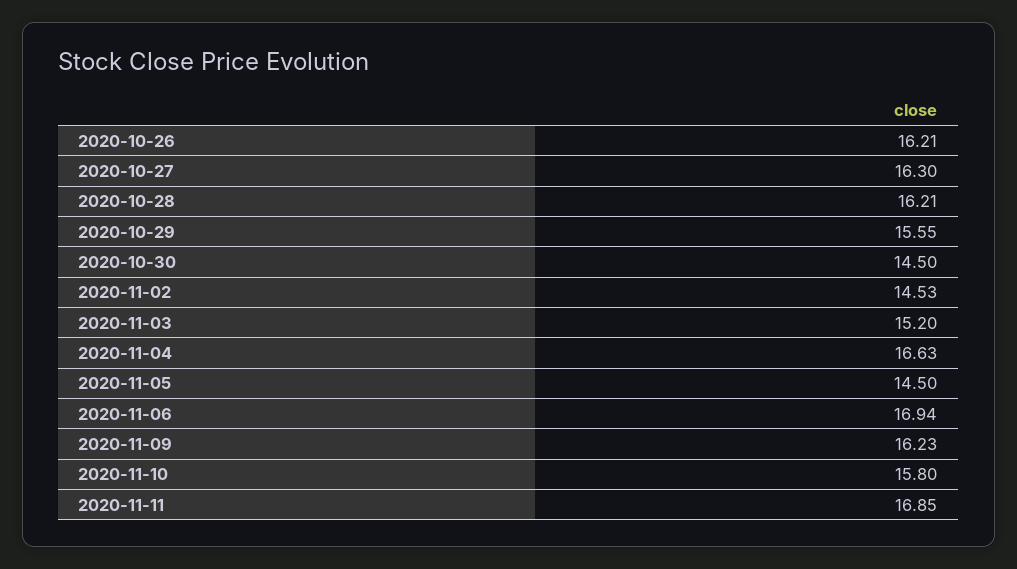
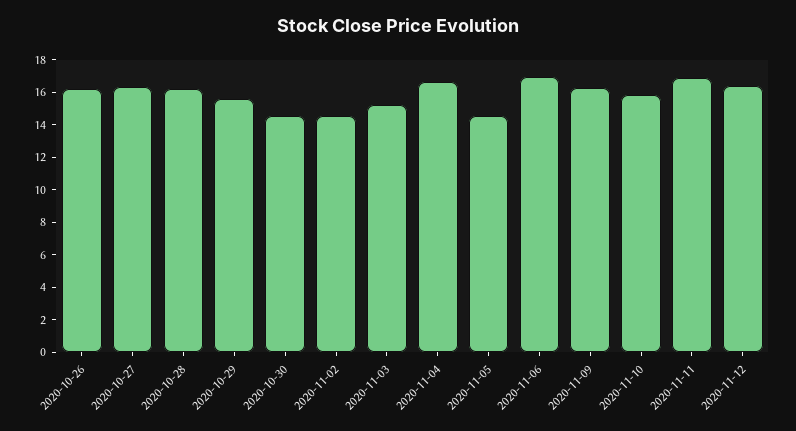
2020-11-12: none -> 16.5

